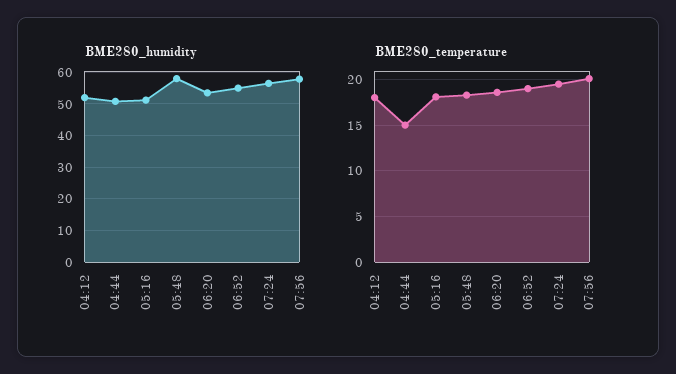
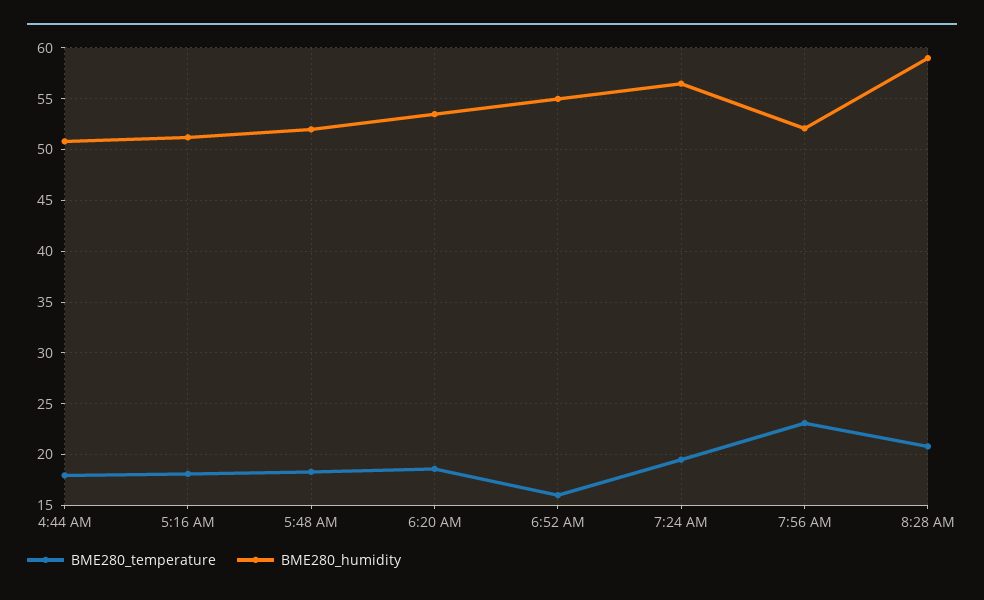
BME280_humidity, 04:12: 52 -> none
BME280_humidity, 05:48: 58 -> 52
BME280_humidity, 07:56: 58 -> 52
BME280_temperature, 04:12: 18 -> none
BME280_temperature, 04:44: 15 -> 18
BME280_temperature, 06:52: 19 -> 16
BME280_temperature, 07:56: 20 -> 23
BME280_temperature, 8:28 AM: none -> 21
BME280_humidity, 8:28 AM: none -> 59

